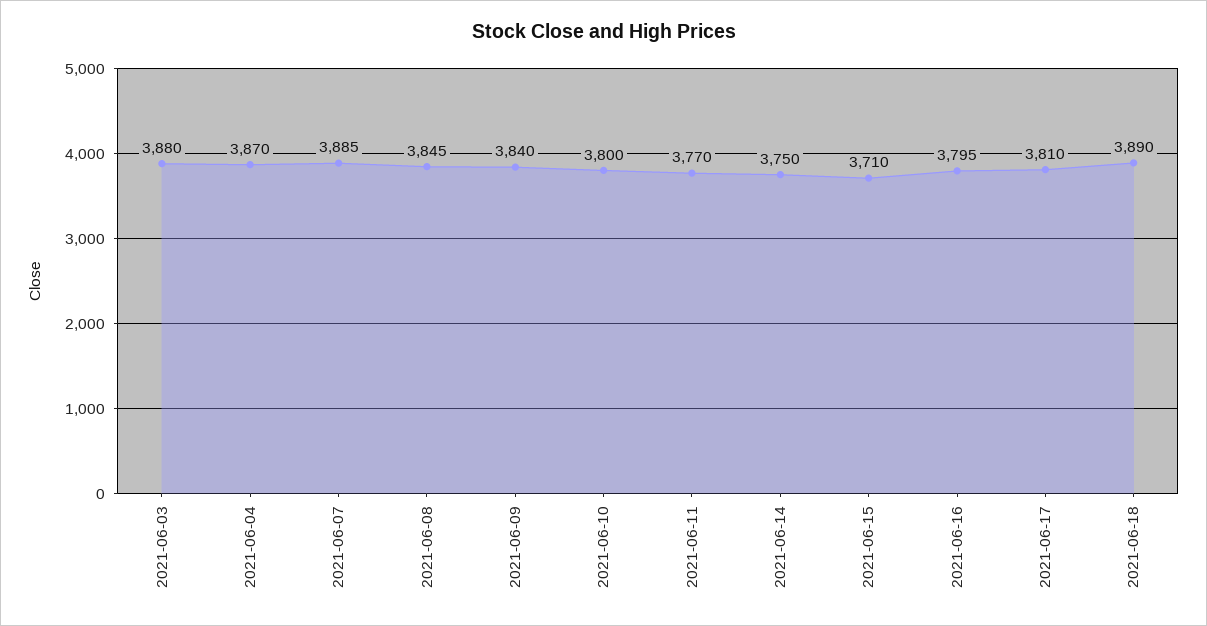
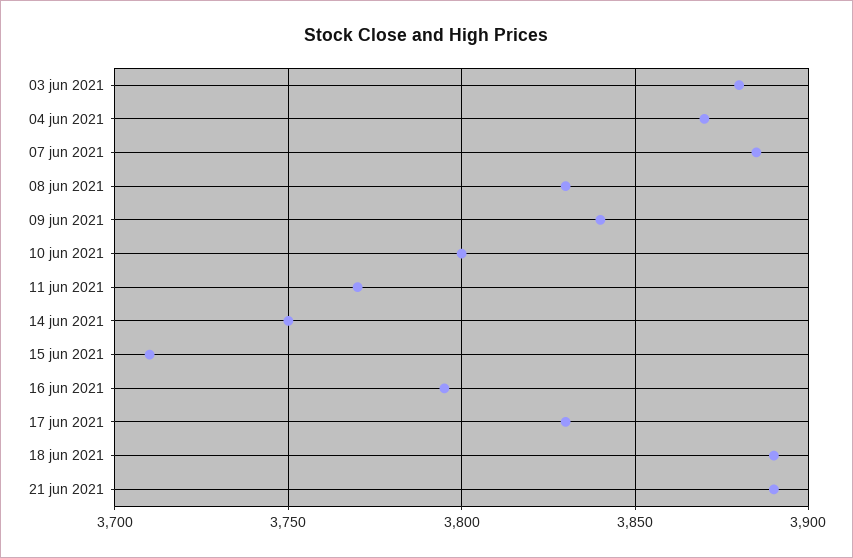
2021-06-08: 3845 -> 3830
2021-06-17: 3810 -> 3830
21 jun 2021: none -> 3890

